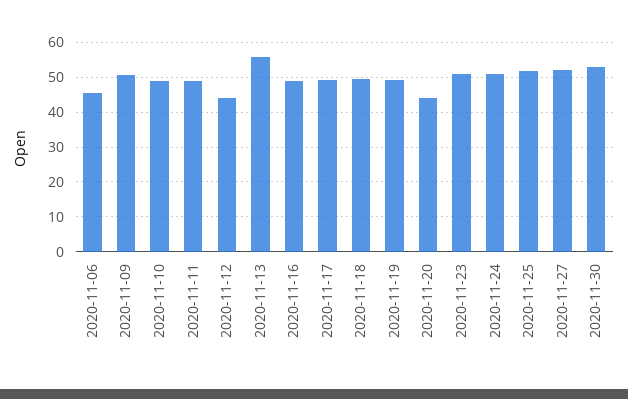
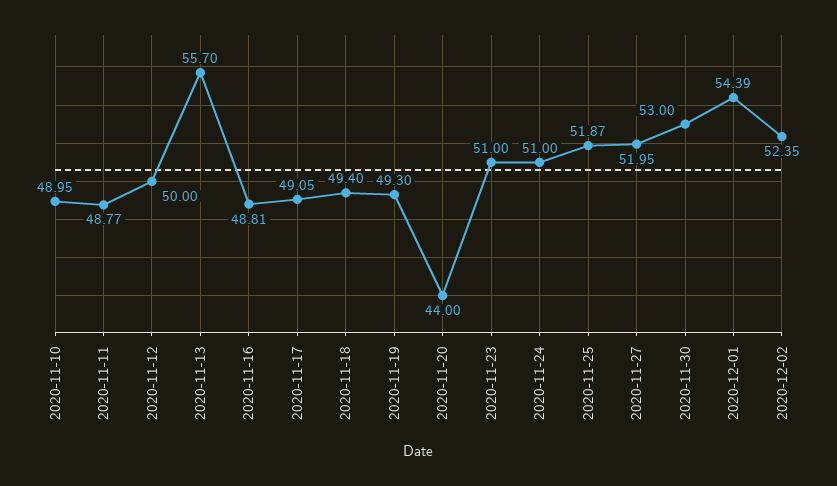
2020-11-06: 46 -> none
2020-11-09: 50 -> none
2020-11-12: 44 -> 50
2020-12-01: none -> 54.39
2020-12-02: none -> 52.35

